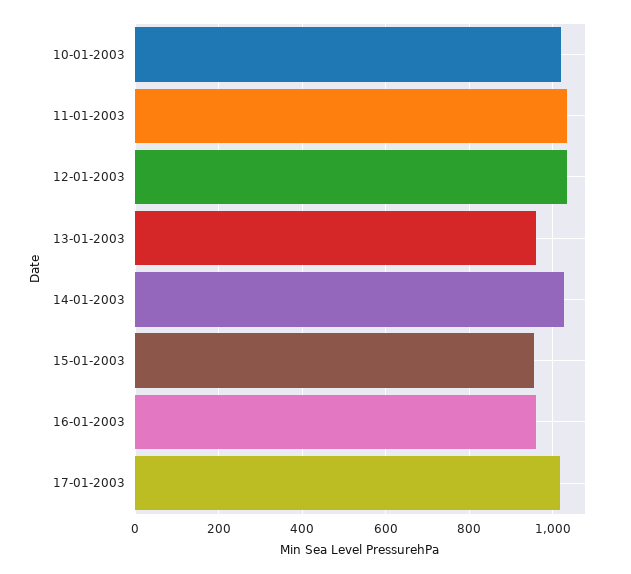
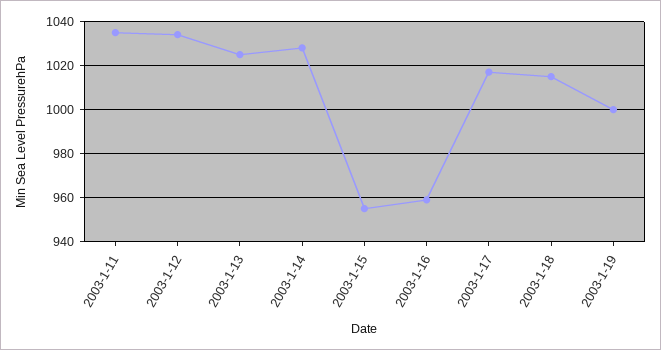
10-01-2003: 1020 -> none
13-01-2003: 960 -> 1025
2003-1-18: none -> 1015
2003-1-19: none -> 1000

